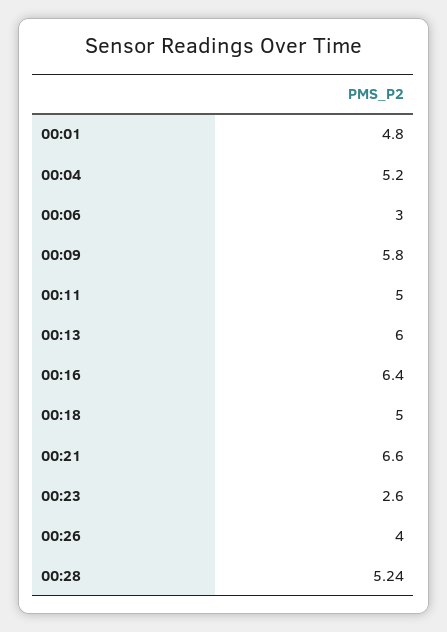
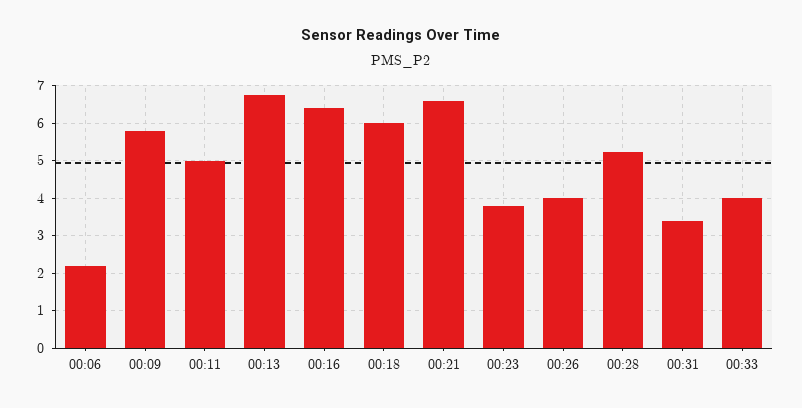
00:01: 4.8 -> none
00:04: 5.2 -> none
00:06: 3 -> 2.2
00:13: 6 -> 6.8
00:18: 5 -> 6
00:23: 2.6 -> 3.8
00:31: none -> 3.4
00:33: none -> 4

